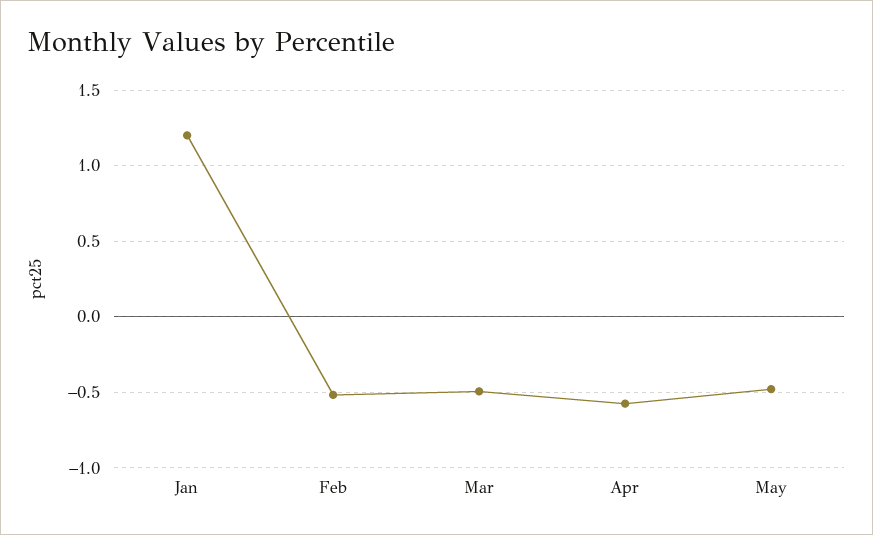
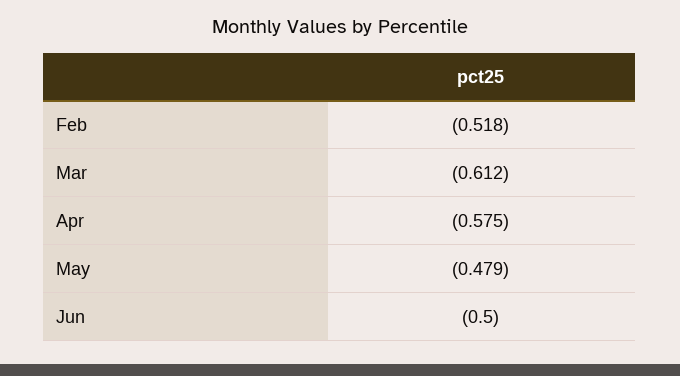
Jan: 1.2 -> none
Mar: -0.5 -> -0.612
Jun: none -> -0.5

